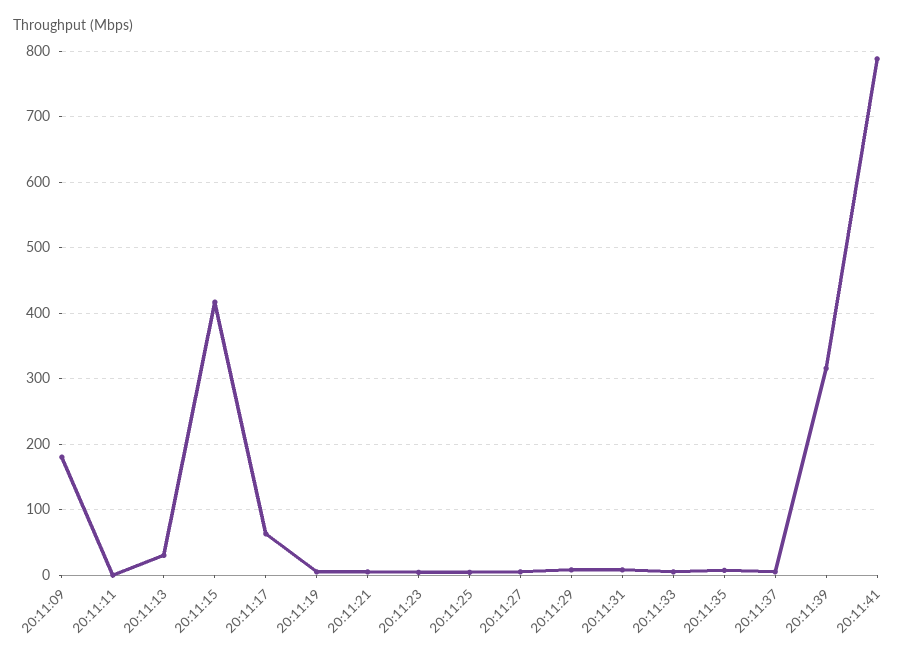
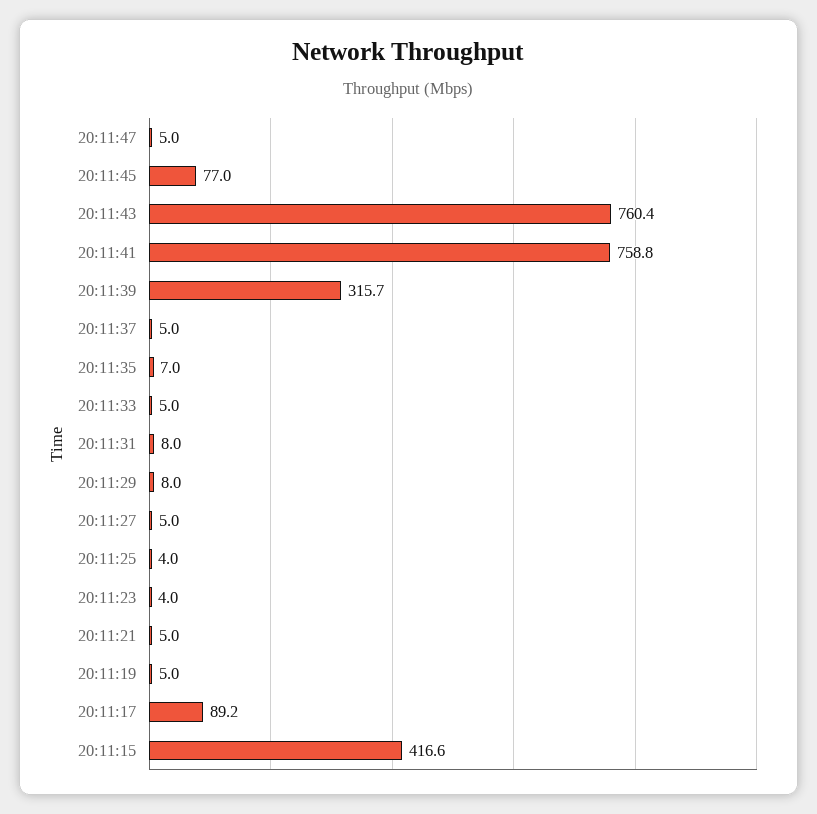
20:11:09: 180 -> none
20:11:11: 0 -> none
20:11:13: 30 -> none
20:11:17: 60 -> 89.2
20:11:41: 790 -> 758.8
20:11:47: none -> 5
20:11:45: none -> 77
20:11:43: none -> 760.4

